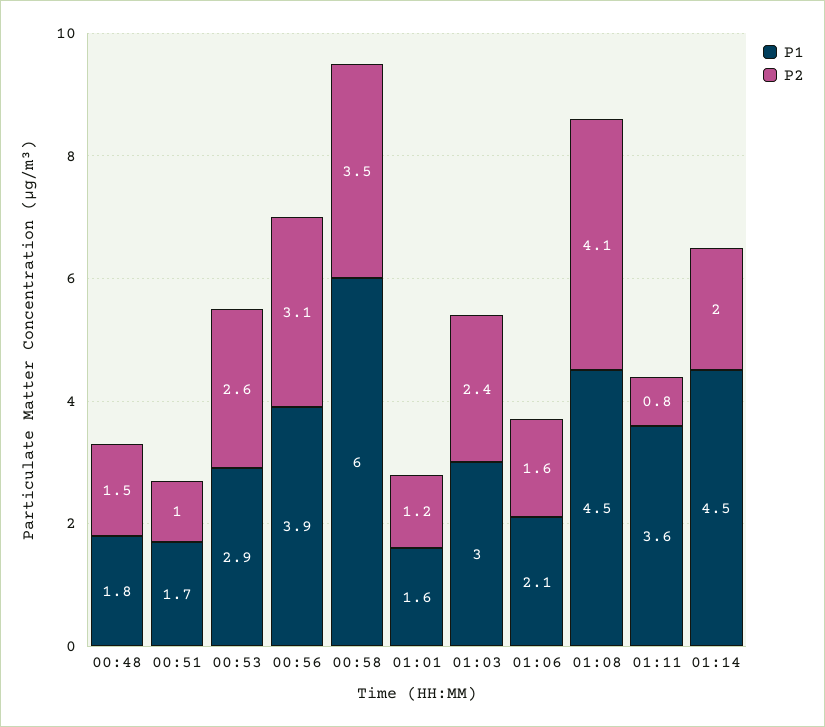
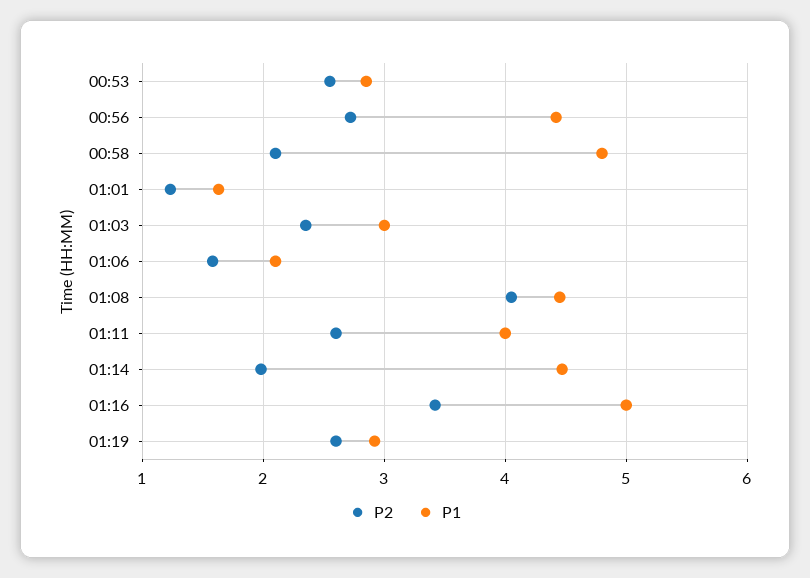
P1, 00:48: 1.8 -> none
P2, 00:48: 1.5 -> none
P1, 00:51: 1.7 -> none
P2, 00:51: 1 -> none
P1, 00:56: 3.9 -> 4.4
P2, 00:56: 3.1 -> 2.7
P1, 00:58: 6 -> 4.8
P2, 00:58: 3.5 -> 2.1
P1, 01:11: 3.6 -> 4
P2, 01:11: 0.8 -> 2.6
P2, 01:16: none -> 3.4
P1, 01:16: none -> 5
P2, 01:19: none -> 2.6
P1, 01:19: none -> 2.9

